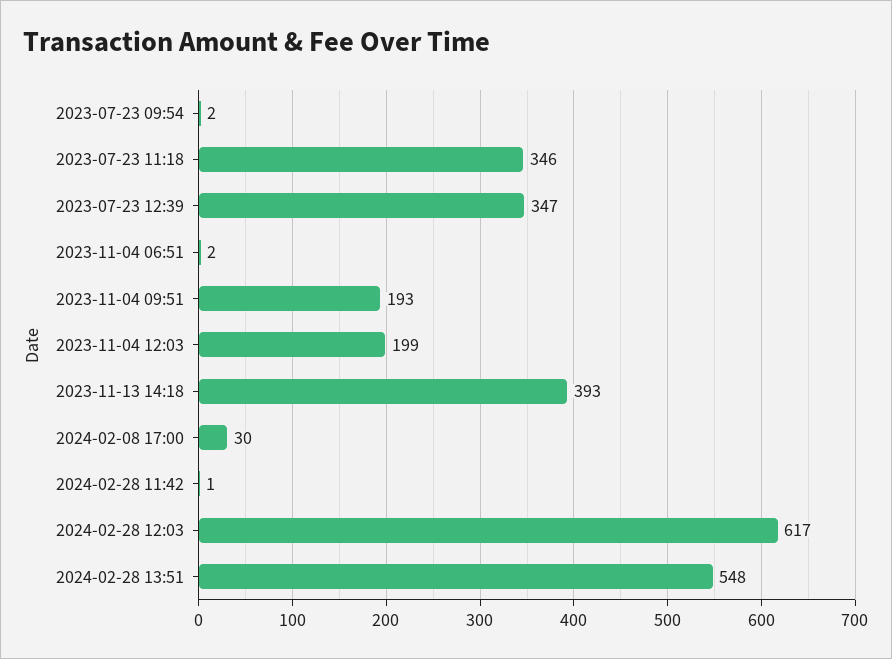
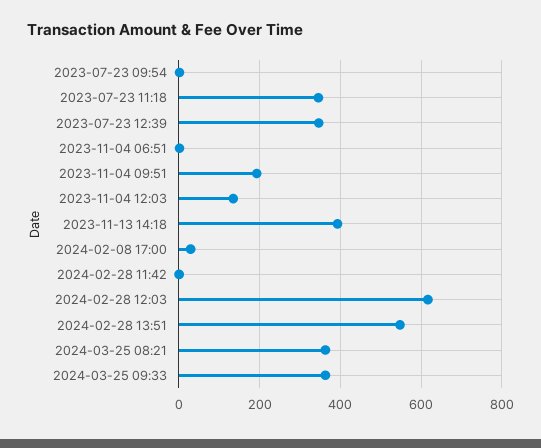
2023-11-04 12:03: 199 -> 140
2024-03-25 08:21: none -> 360
2024-03-25 09:33: none -> 360

